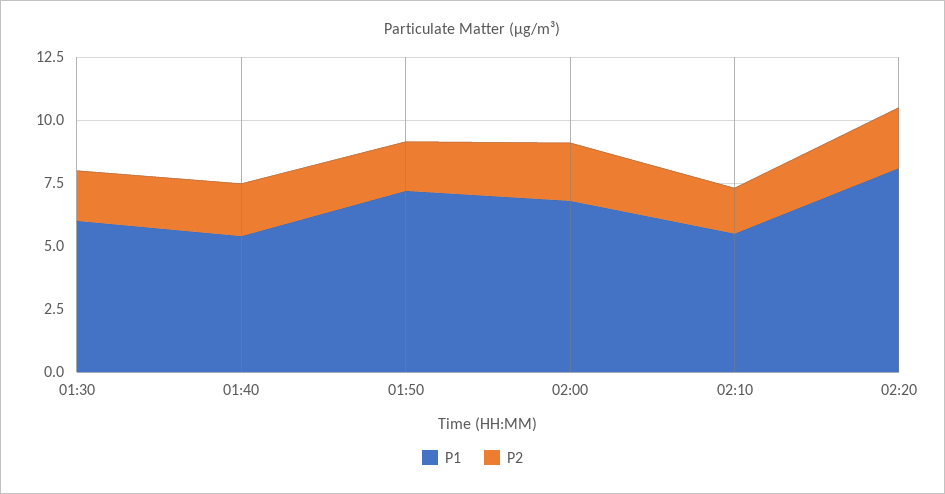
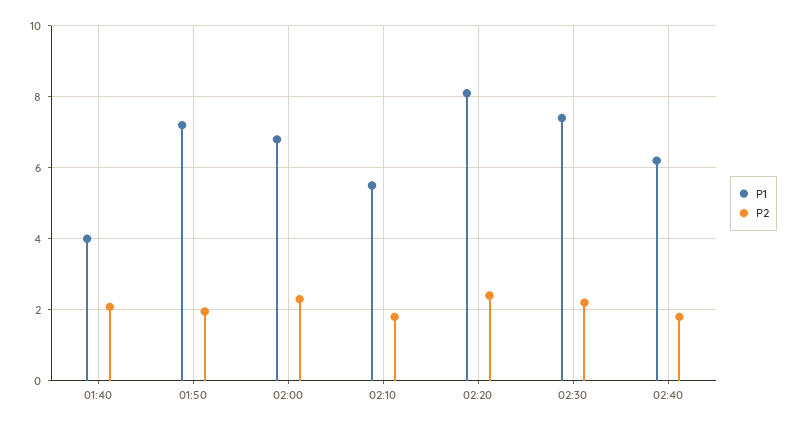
P1, 01:30: 6 -> none
P2, 01:30: 2 -> none
P1, 01:40: 5.5 -> 4
P1, 02:30: none -> 7.4
P2, 02:30: none -> 2.2
P1, 02:40: none -> 6.2
P2, 02:40: none -> 1.8

